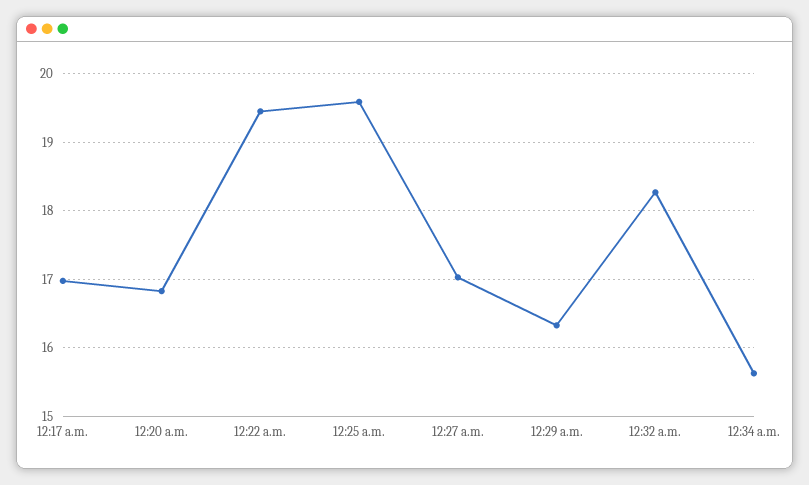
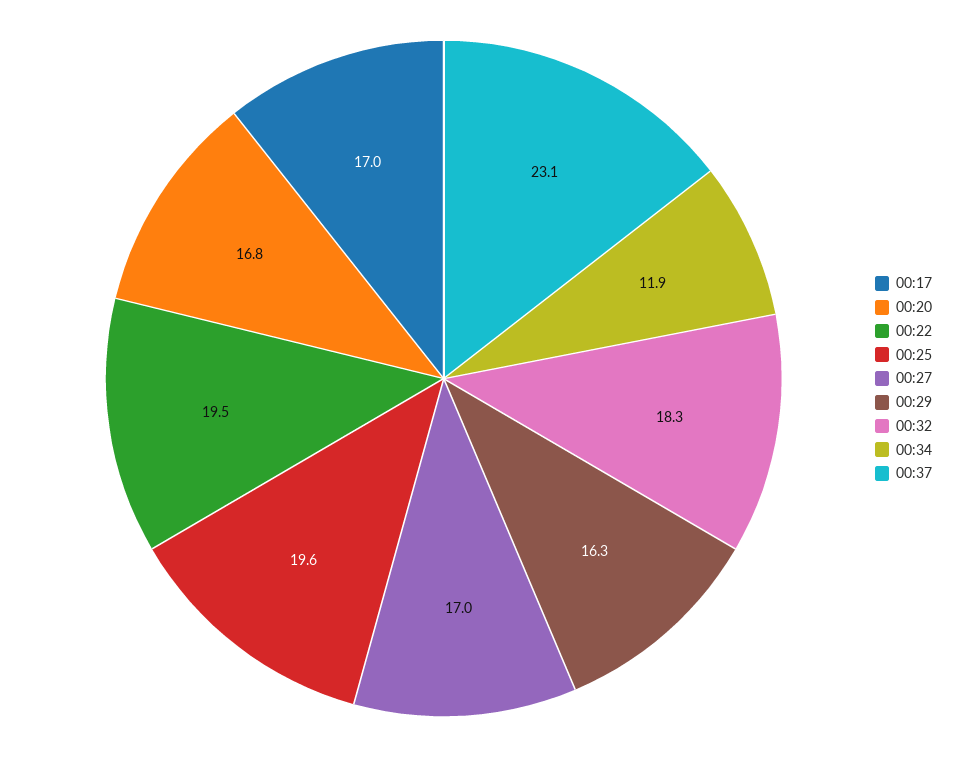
12:34 a.m.: 15.6 -> 11.9
00:37: none -> 23.1

